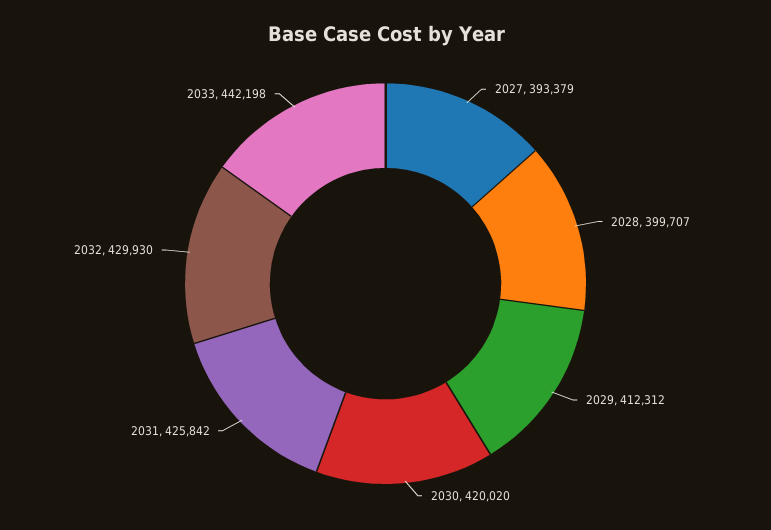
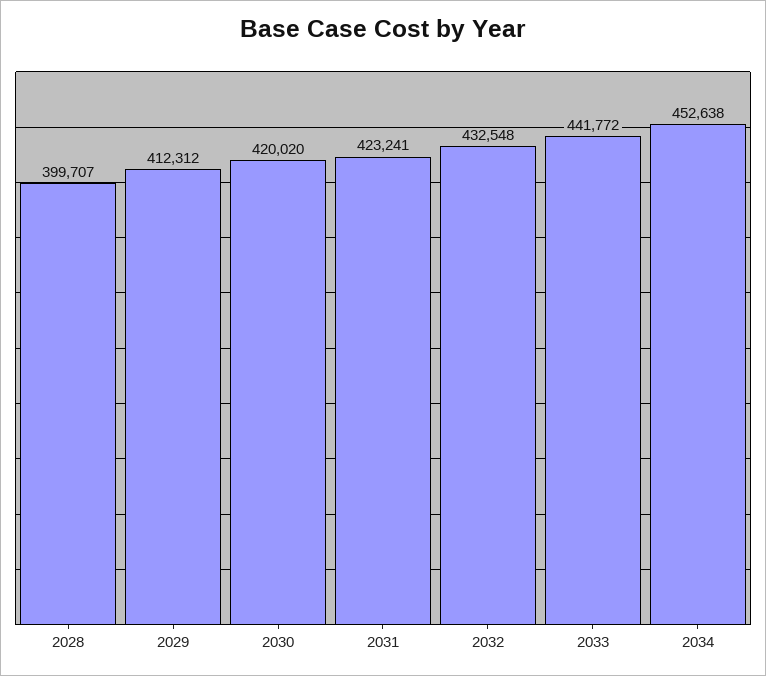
2027: 393379 -> none
2031: 425842 -> 423241
2032: 429930 -> 432548
2033: 442198 -> 441772
2034: none -> 452638

